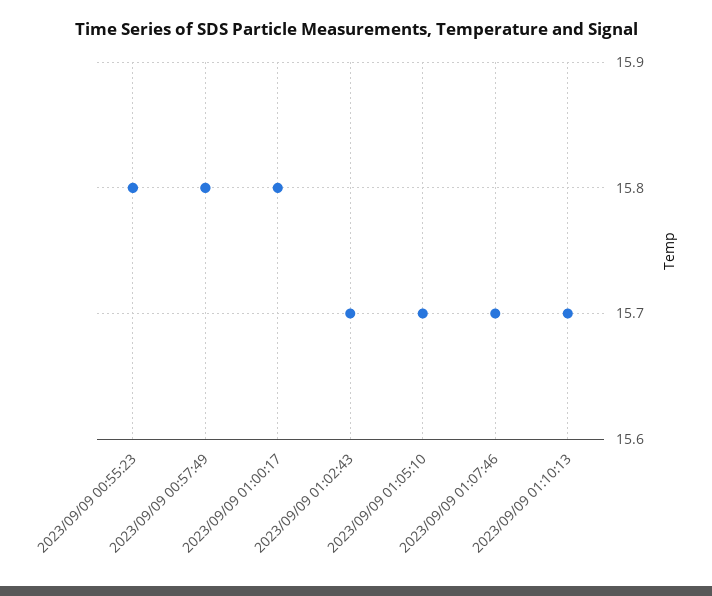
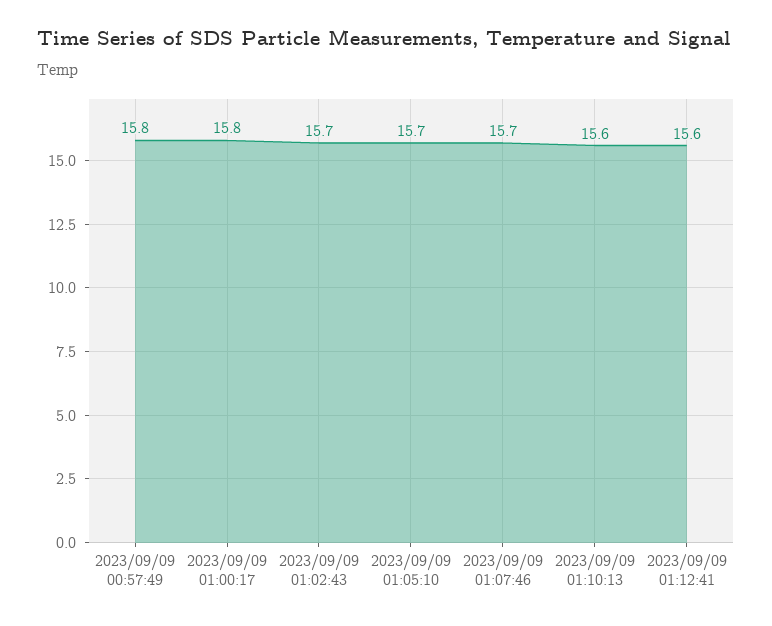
2023/09/09 00:55:23: 15.8 -> none
2023/09/09 01:10:13: 15.7 -> 15.6
2023/09/09 01:12:41: none -> 15.6

